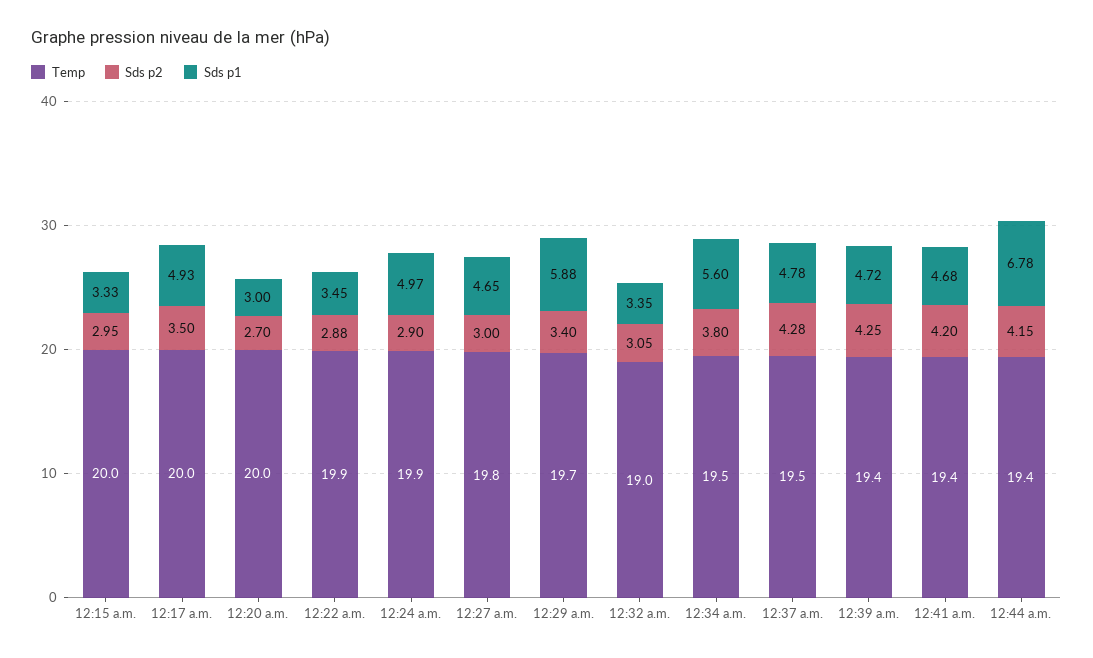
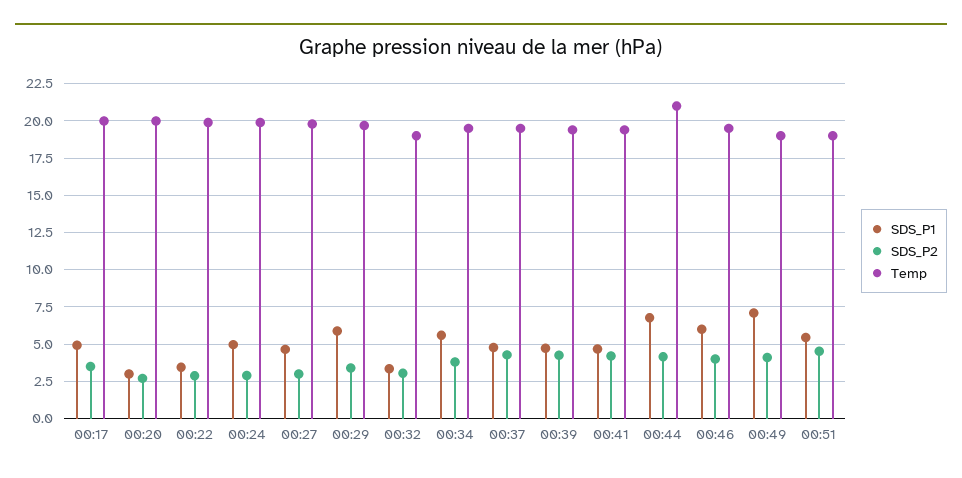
Temp, 12:15 a.m.: 20 -> none
Sds p2, 12:15 a.m.: 2.95 -> none
Sds p1, 12:15 a.m.: 3.33 -> none
Temp, 12:44 a.m.: 19.4 -> 21
Sds p1, 00:46: none -> 6
Sds p2, 00:46: none -> 4
Temp, 00:46: none -> 19.5
Sds p1, 00:49: none -> 7
Sds p2, 00:49: none -> 4
Temp, 00:49: none -> 19
Sds p1, 00:51: none -> 5.5
Sds p2, 00:51: none -> 4.5
Temp, 00:51: none -> 19

